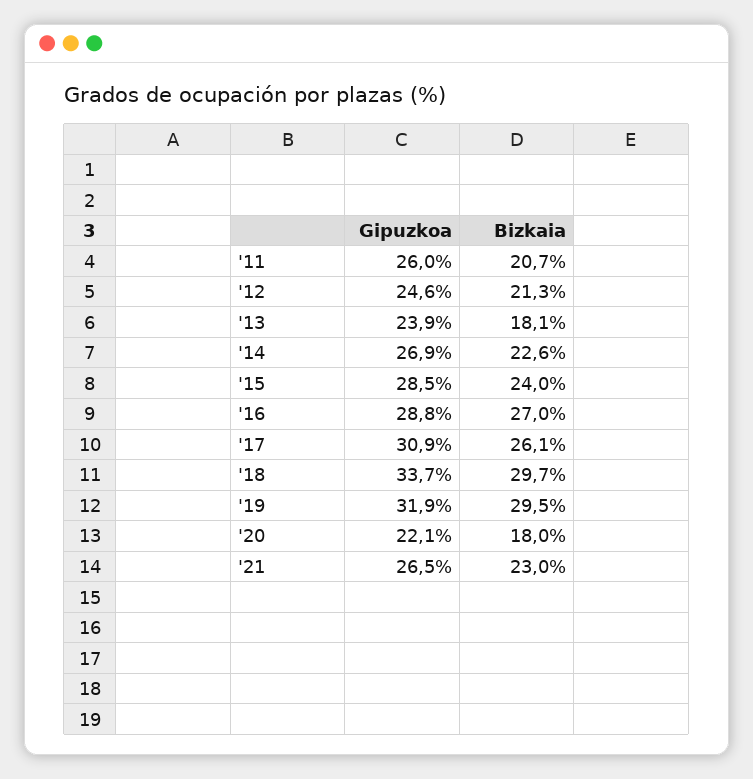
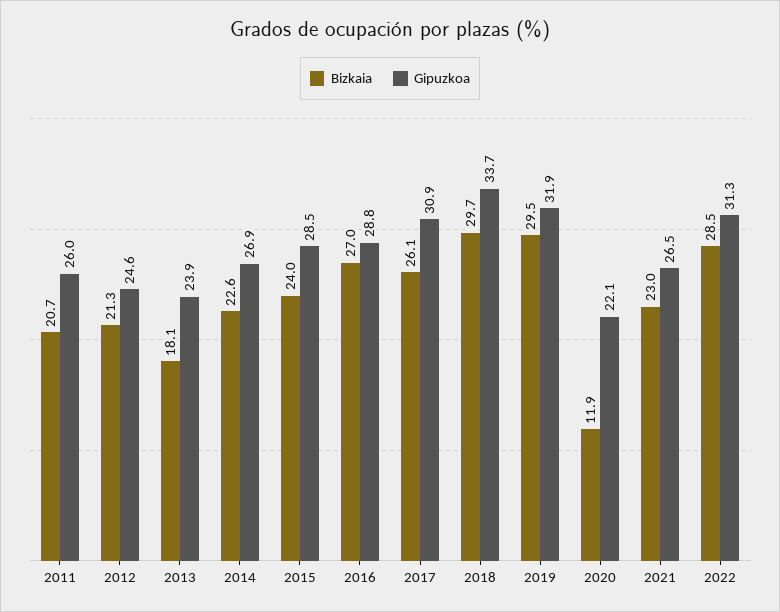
Bizkaia, '20: 18 -> 11.9
Bizkaia, 2022: none -> 28.5
Gipuzkoa, 2022: none -> 31.3

